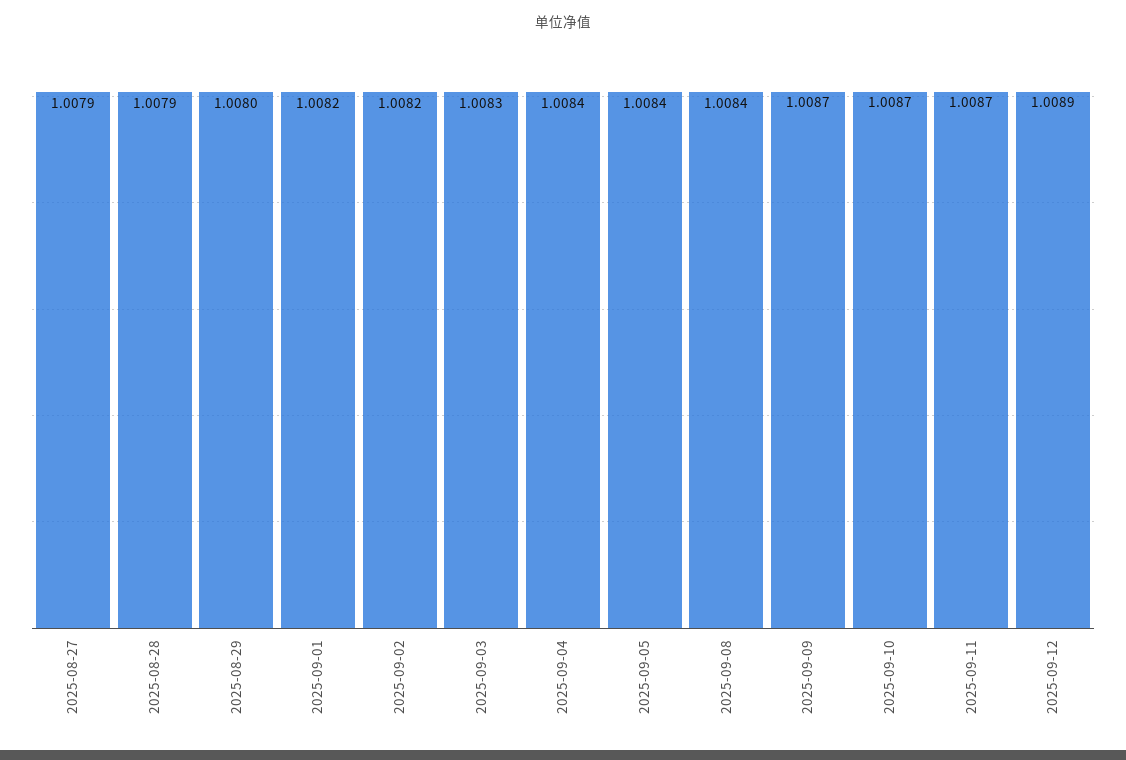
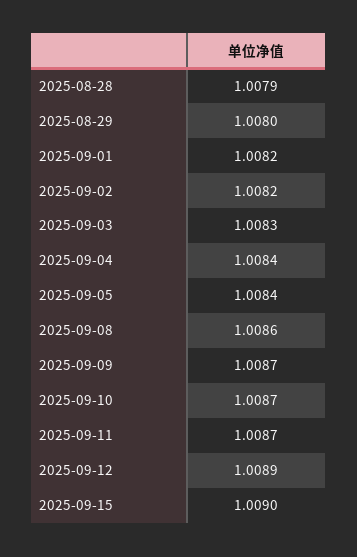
2025-08-27: 1.0079 -> none
2025-09-08: 1.0084 -> 1.0086
2025-09-15: none -> 1.009

